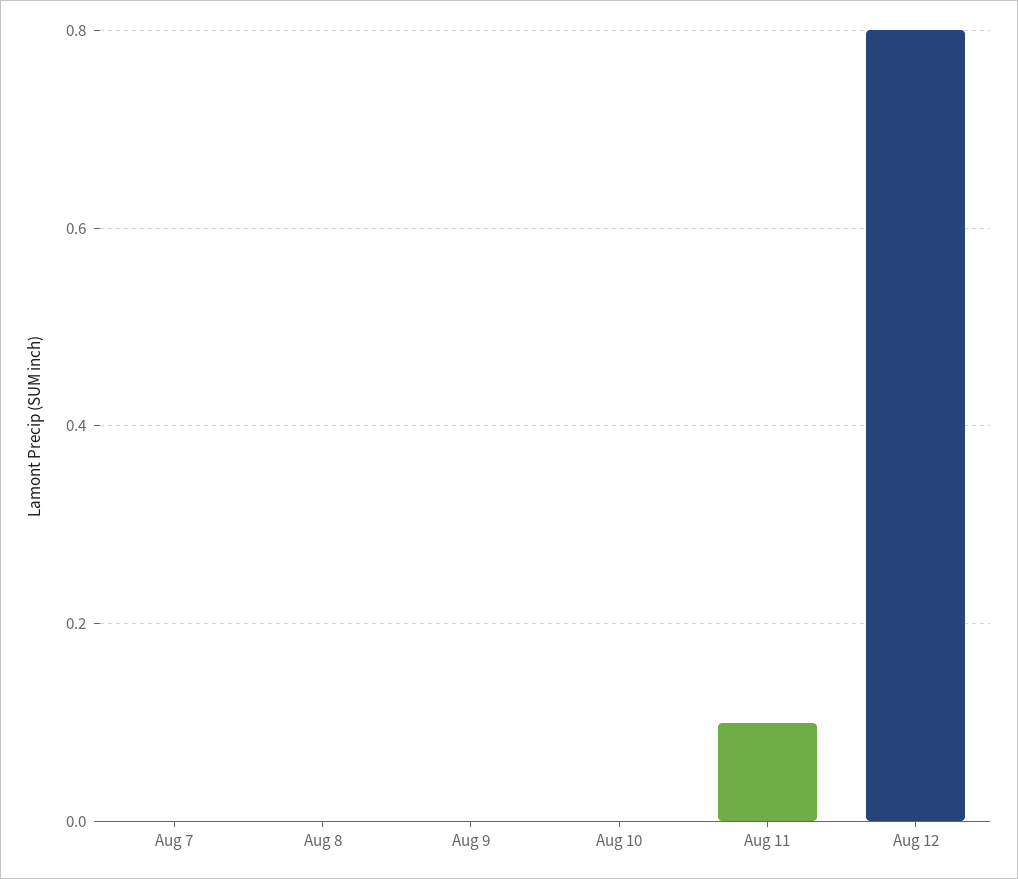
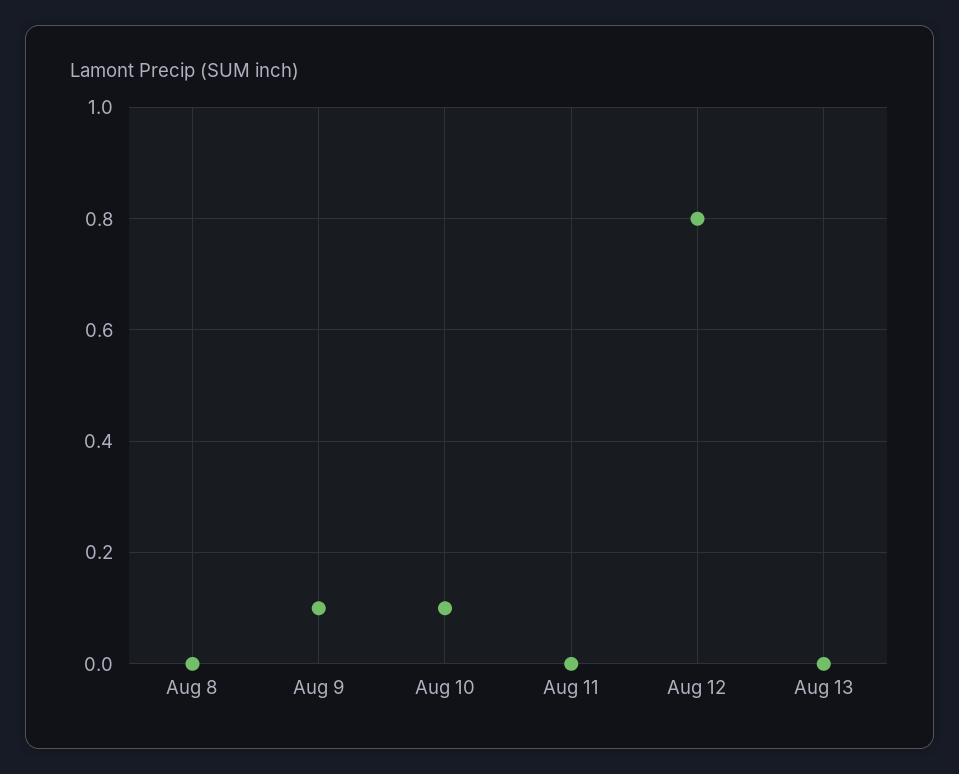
Aug 7: 0 -> none
Aug 9: 0 -> 0.1
Aug 10: 0 -> 0.1
Aug 11: 0.1 -> 0
Aug 13: none -> 0

